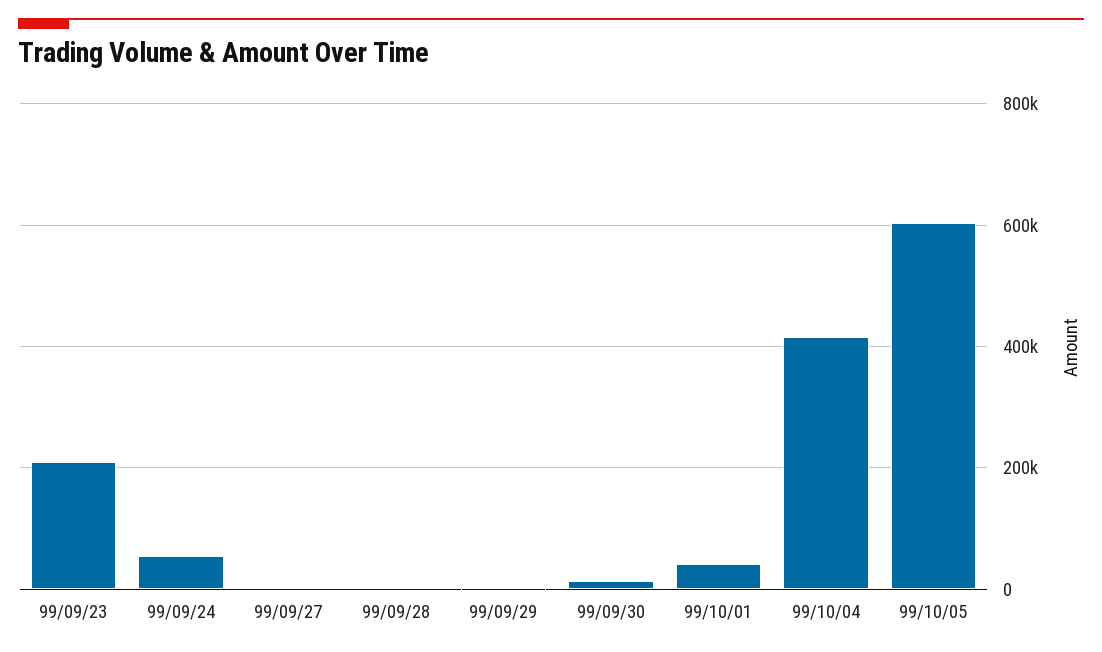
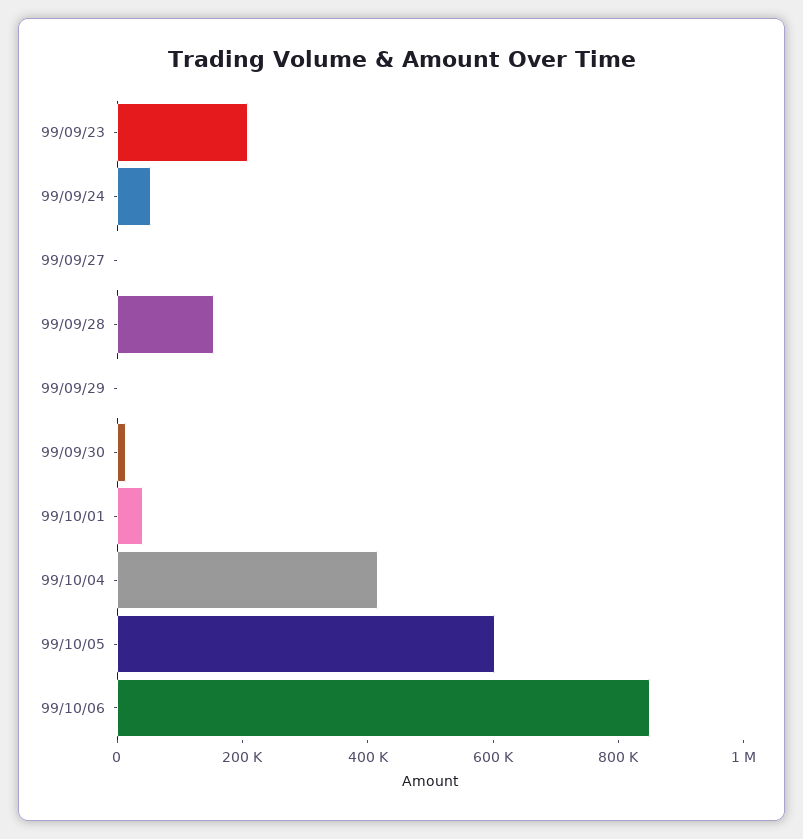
99/09/28: 0 -> 150000
99/10/06: none -> 850000

